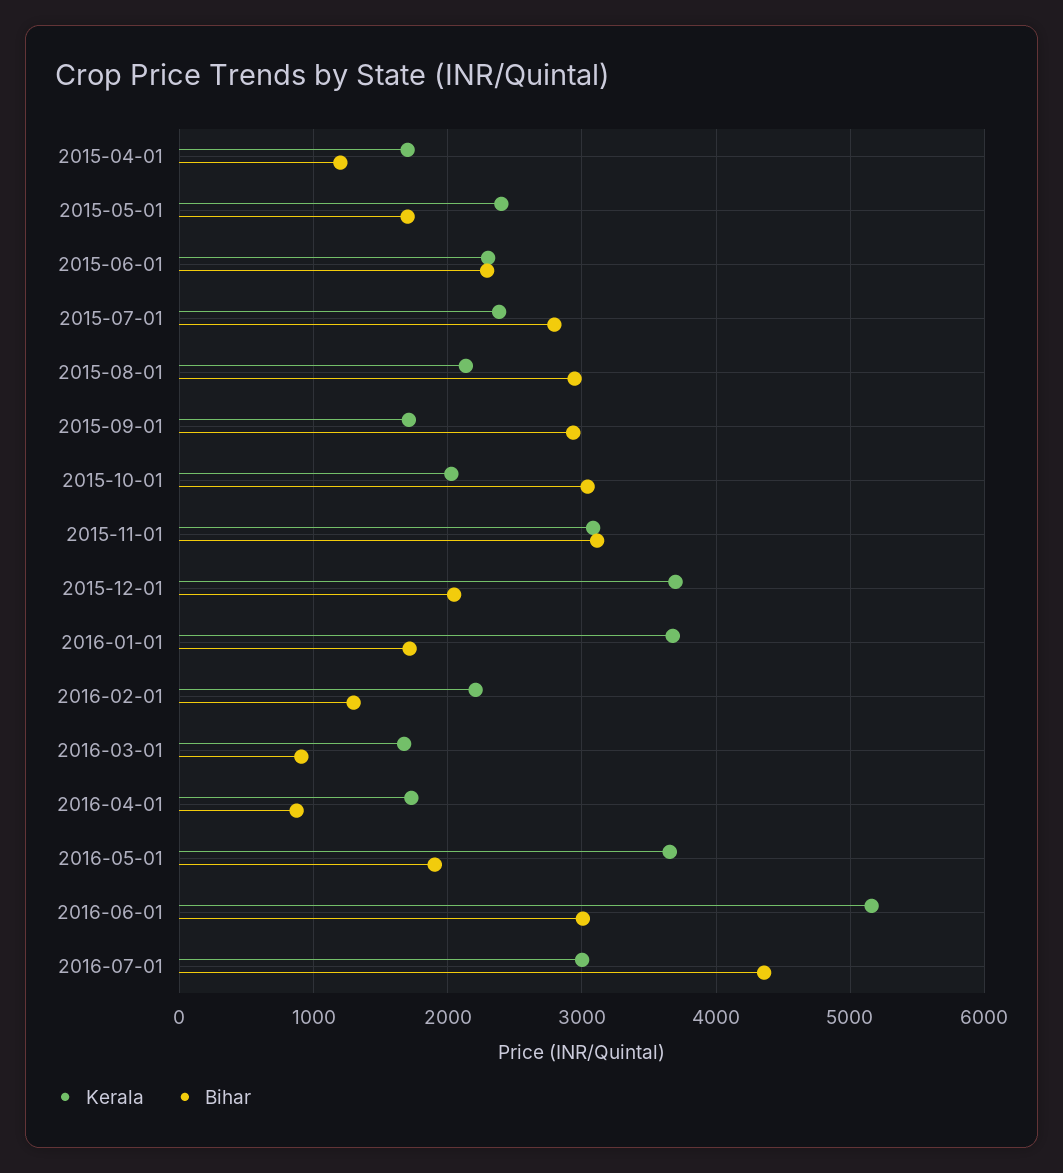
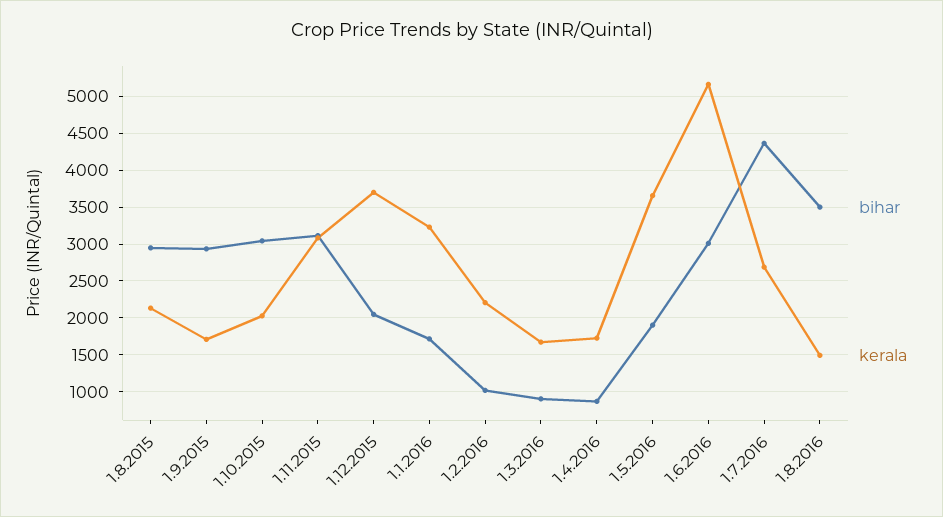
Kerala, 2015-04-01: 1700 -> none
Bihar, 2015-04-01: 1200 -> none
Kerala, 2015-05-01: 2400 -> none
Bihar, 2015-05-01: 1700 -> none
Kerala, 2015-06-01: 2300 -> none
Bihar, 2015-06-01: 2300 -> none
Kerala, 2015-07-01: 2400 -> none
Bihar, 2015-07-01: 2800 -> none
Kerala, 2016-01-01: 3700 -> 3200
Bihar, 2016-02-01: 1300 -> 1000
Kerala, 2016-07-01: 3000 -> 2700
Bihar, 1.8.2016: none -> 3500
Kerala, 1.8.2016: none -> 1500

